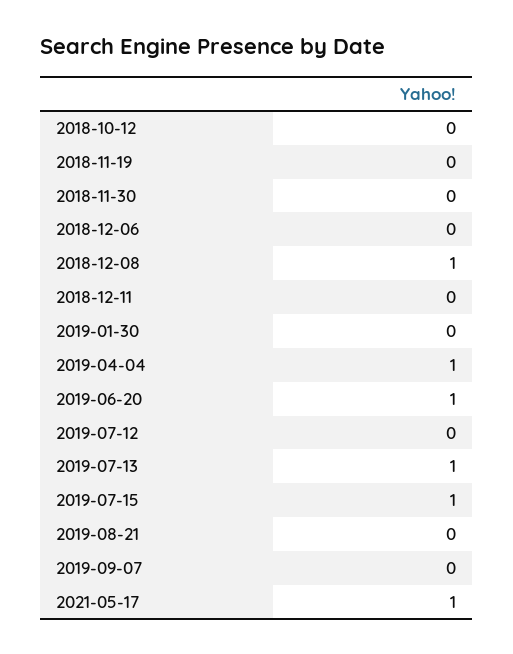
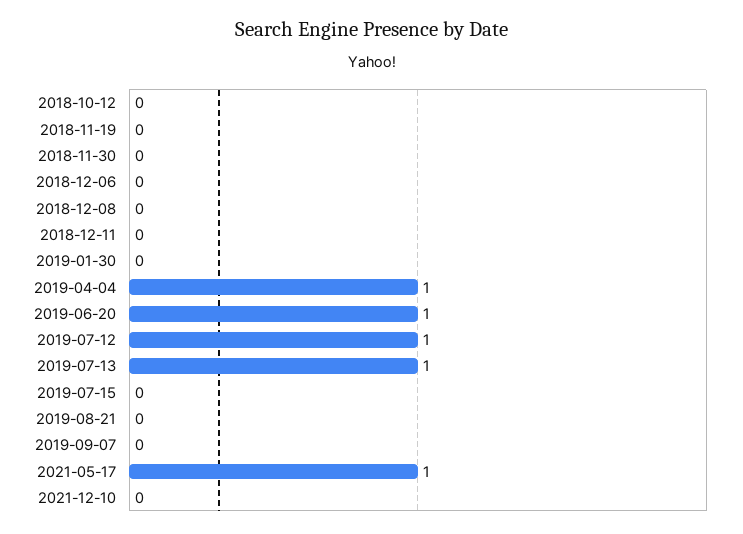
2018-12-08: 1 -> 0
2019-07-12: 0 -> 1
2019-07-15: 1 -> 0
2021-12-10: none -> 0

